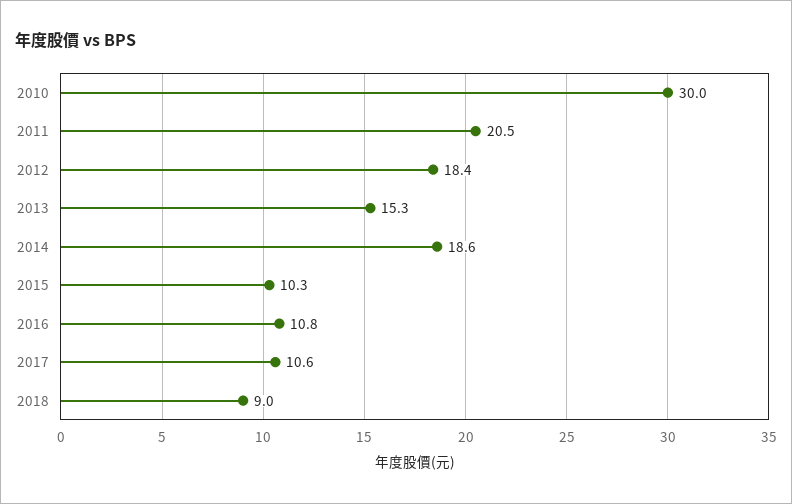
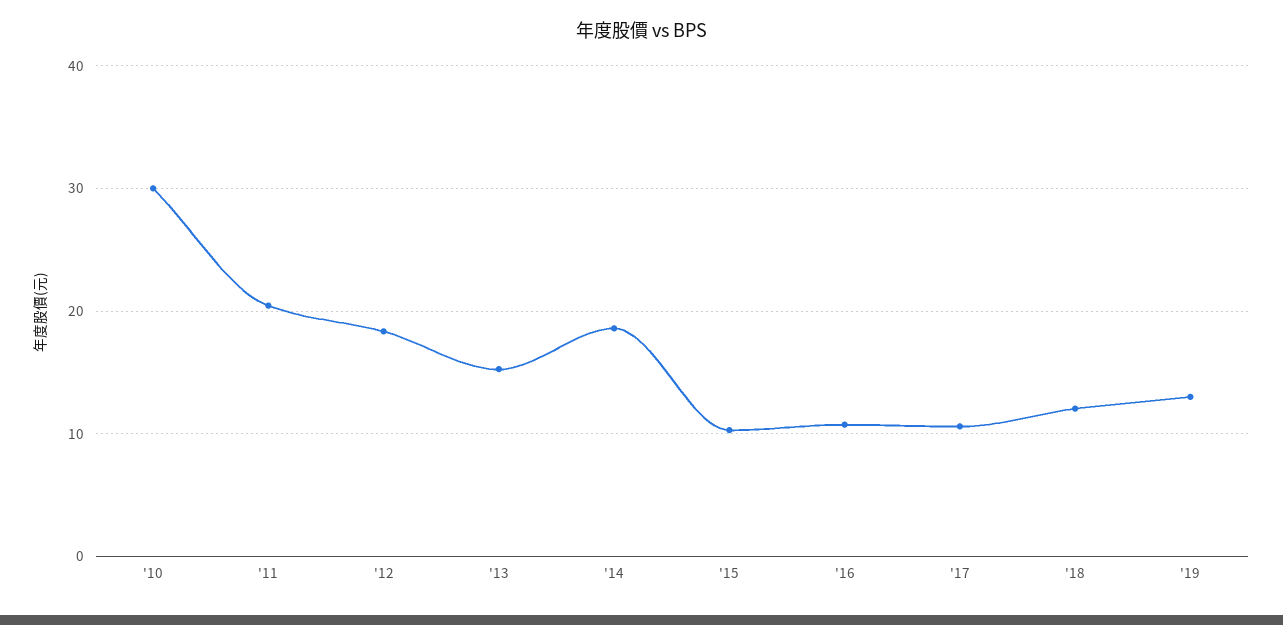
2018: 9 -> 12
'19: none -> 13

